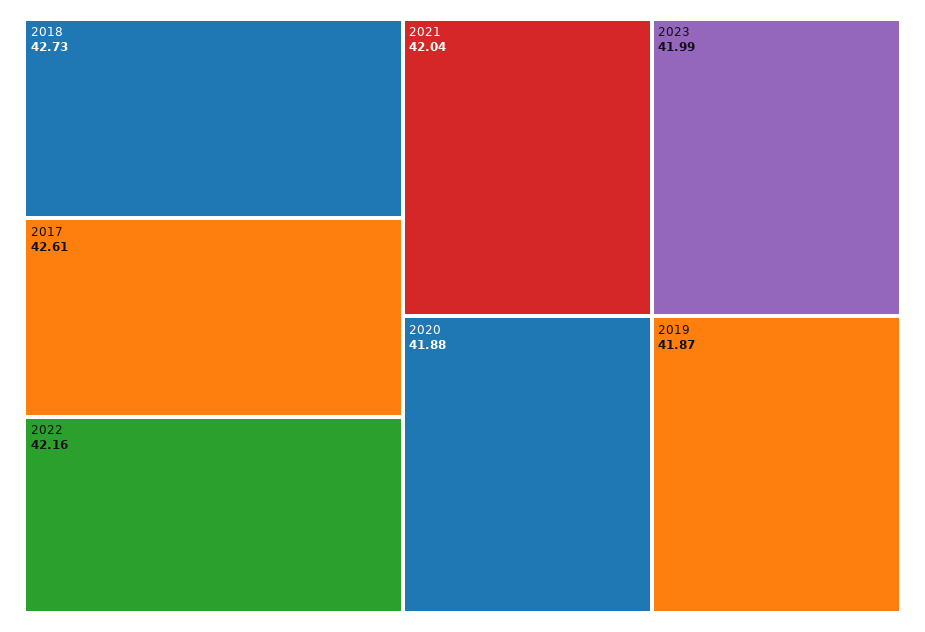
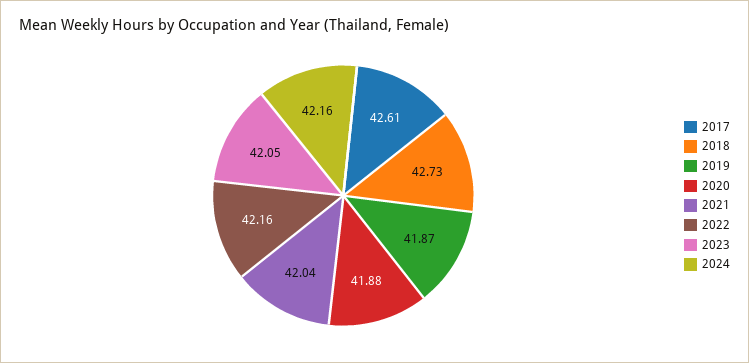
2023: 41.99 -> 42.05
2024: none -> 42.16

